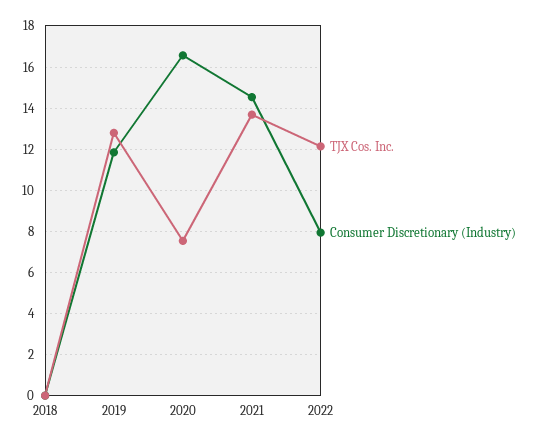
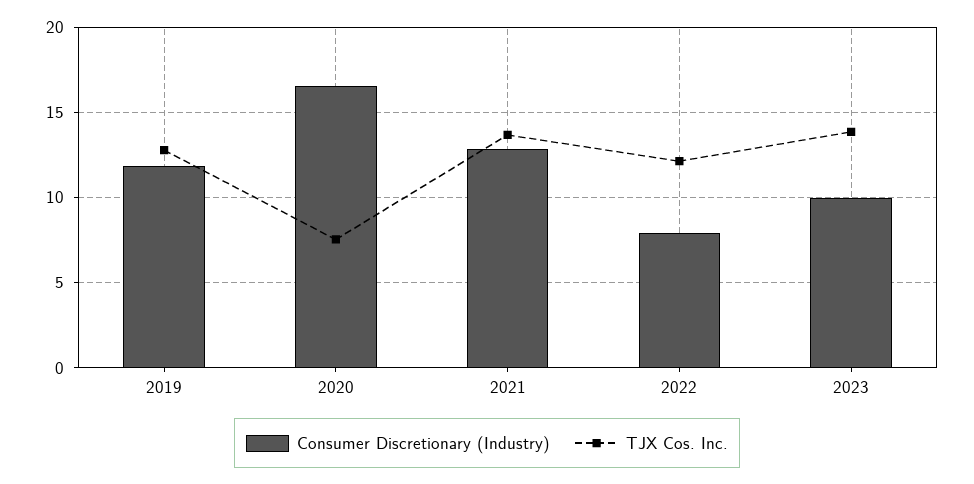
TJX Cos. Inc., 2018: 0 -> none
Consumer Discretionary (Industry), 2018: 0 -> none
Consumer Discretionary (Industry), 2021: 14.5 -> 13
Consumer Discretionary (Industry), 2023: none -> 10
TJX Cos. Inc., 2023: none -> 14

